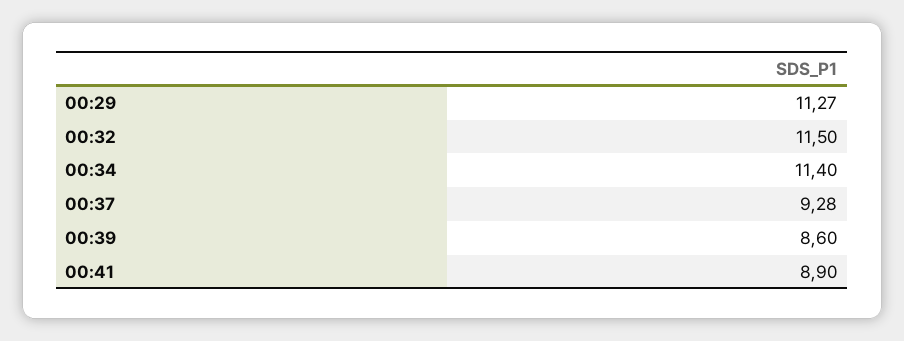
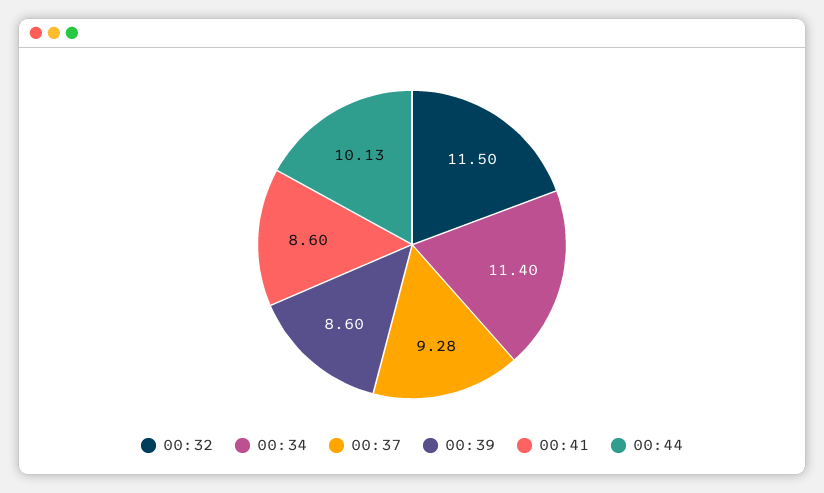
00:29: 11.27 -> none
00:41: 8.9 -> 8.6
00:44: none -> 10.13

